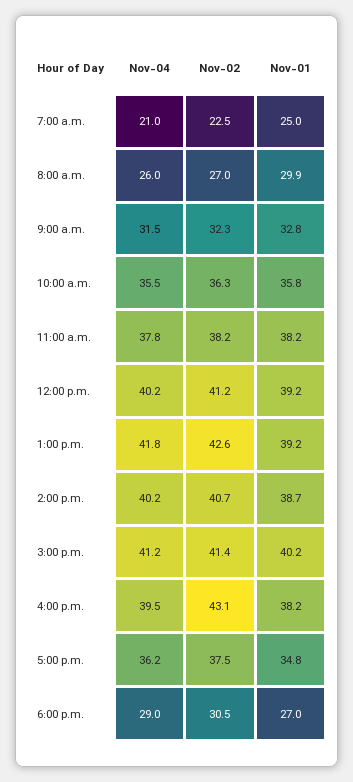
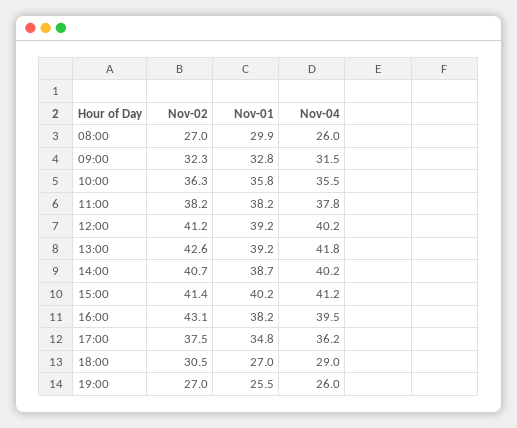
Nov-04, 7:00 a.m.: 21 -> none
Nov-02, 7:00 a.m.: 22.5 -> none
Nov-01, 7:00 a.m.: 25 -> none
Nov-02, 19:00: none -> 27
Nov-01, 19:00: none -> 25.5
Nov-04, 19:00: none -> 26

